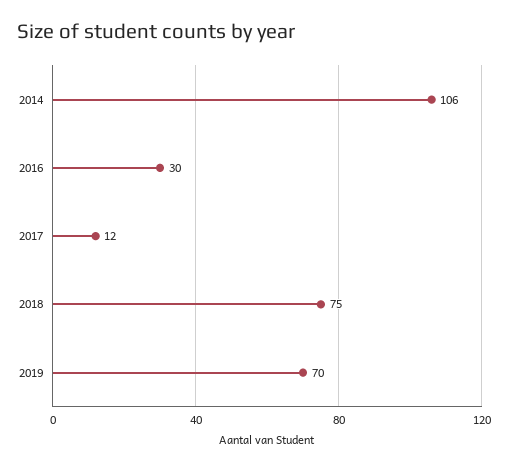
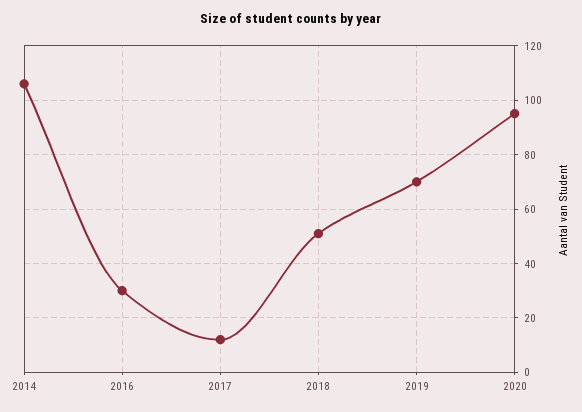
2018: 75 -> 50
2020: none -> 95

